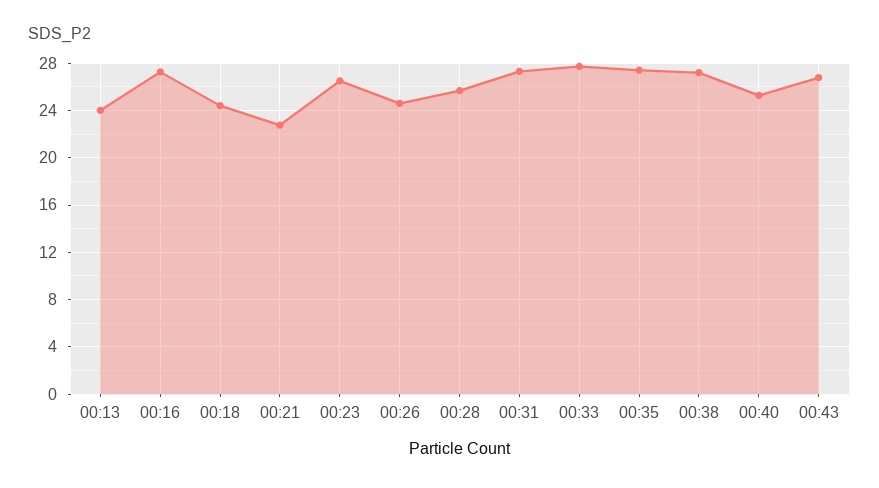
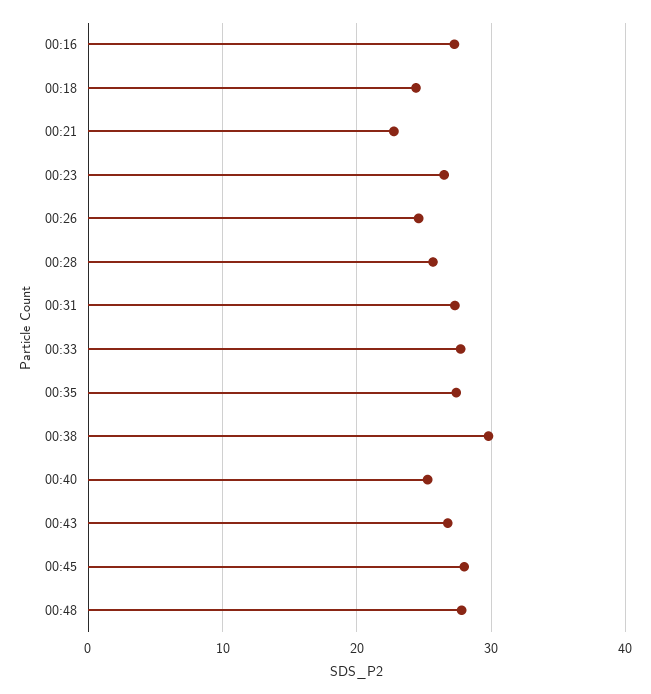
00:13: 24 -> none
00:38: 27 -> 30
00:45: none -> 28
00:48: none -> 28

